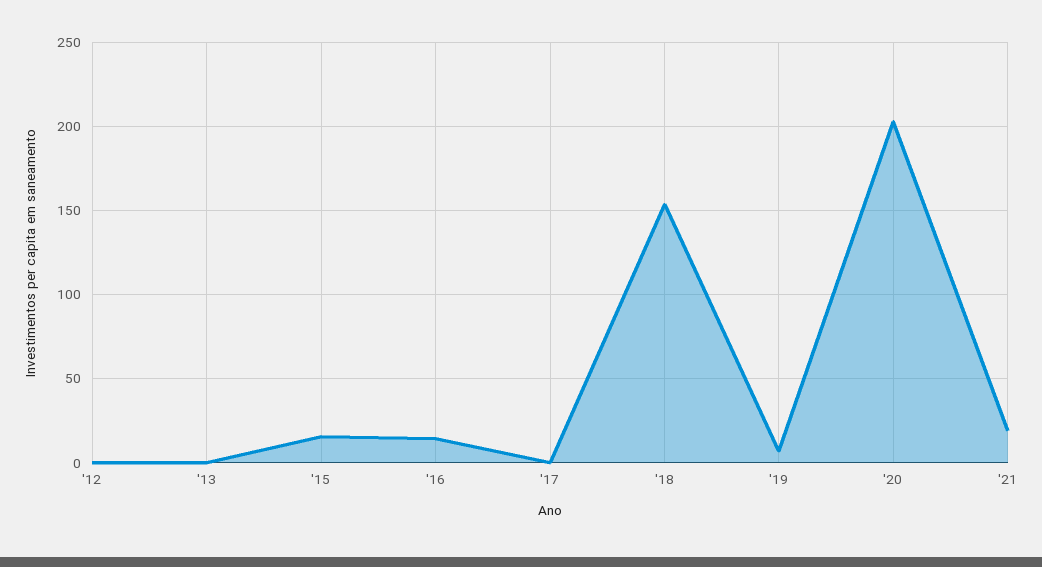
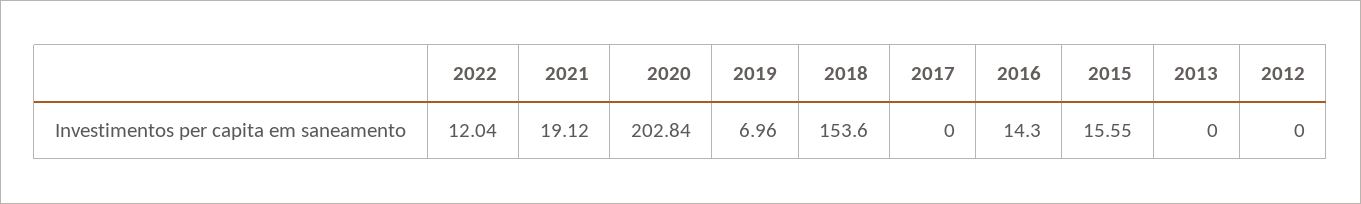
2022: none -> 12.04

